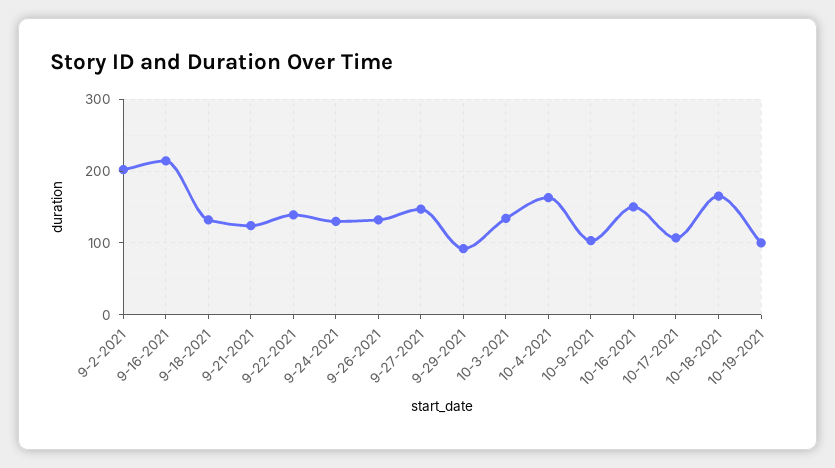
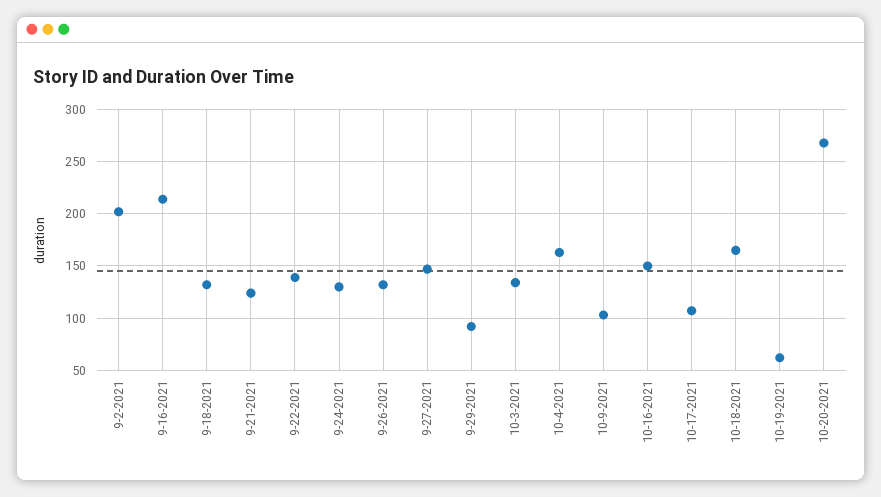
10-19-2021: 100 -> 60
10-20-2021: none -> 270

